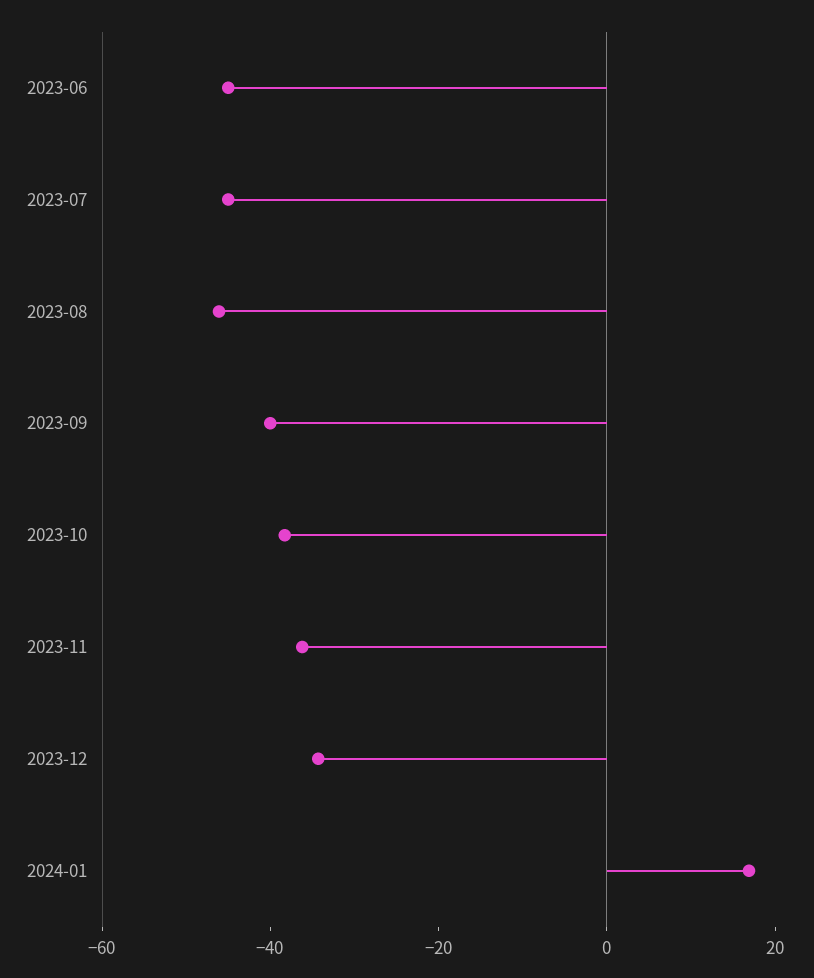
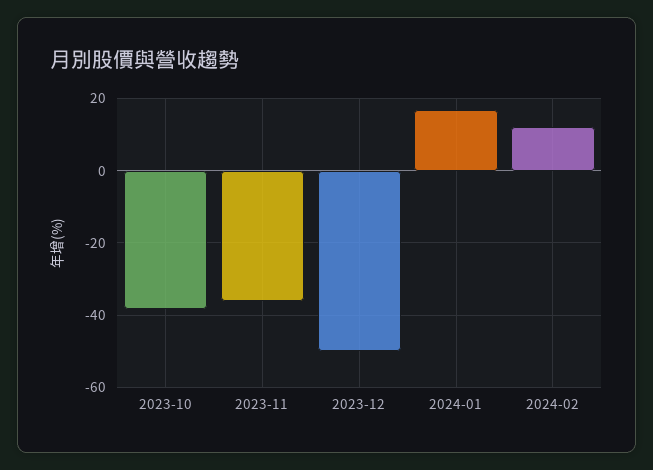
2023-06: -45 -> none
2023-07: -45 -> none
2023-08: -45 -> none
2023-09: -40 -> none
2023-12: -35 -> -50
2024-02: none -> 12

